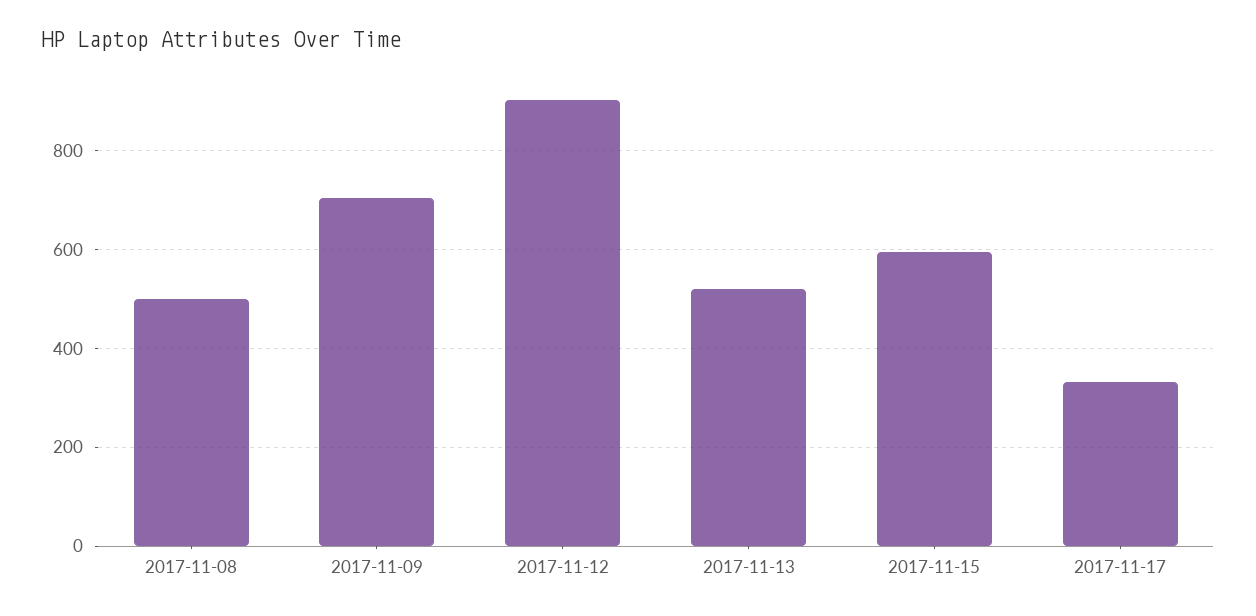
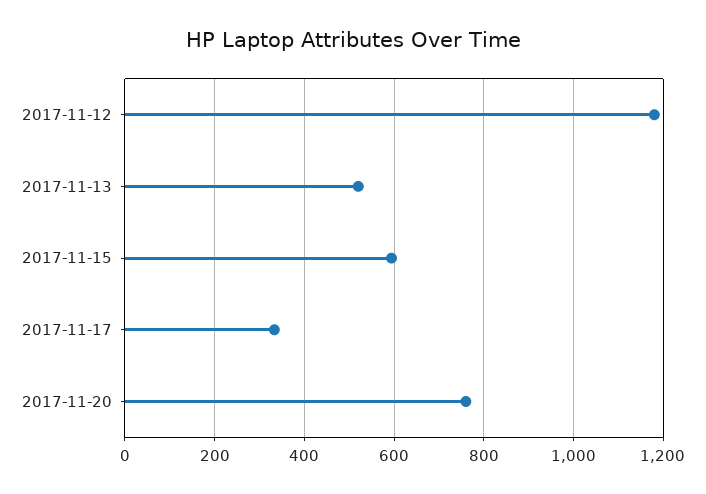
2017-11-08: 500 -> none
2017-11-09: 700 -> none
2017-11-12: 900 -> 1180
2017-11-20: none -> 760

